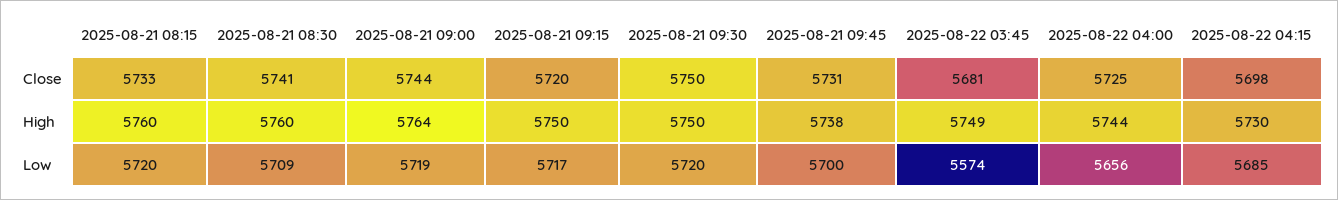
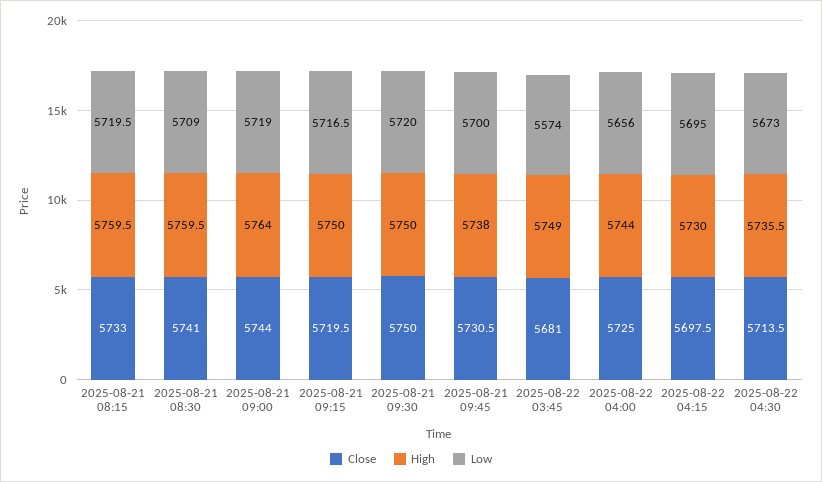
Low, 2025-08-22 04:15: 5685 -> 5695
Close, 2025-08-22 04:30: none -> 5713.5
High, 2025-08-22 04:30: none -> 5735.5
Low, 2025-08-22 04:30: none -> 5673

